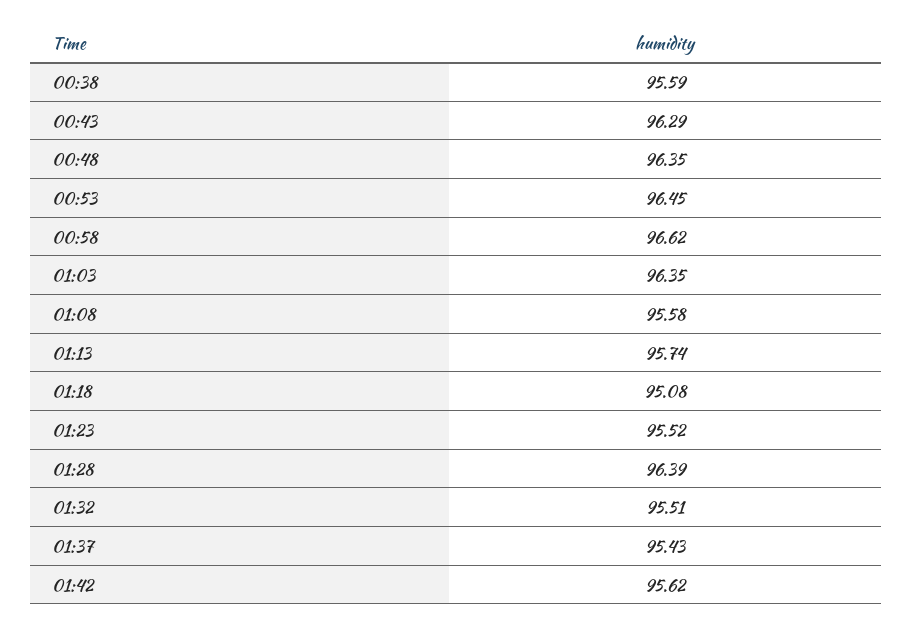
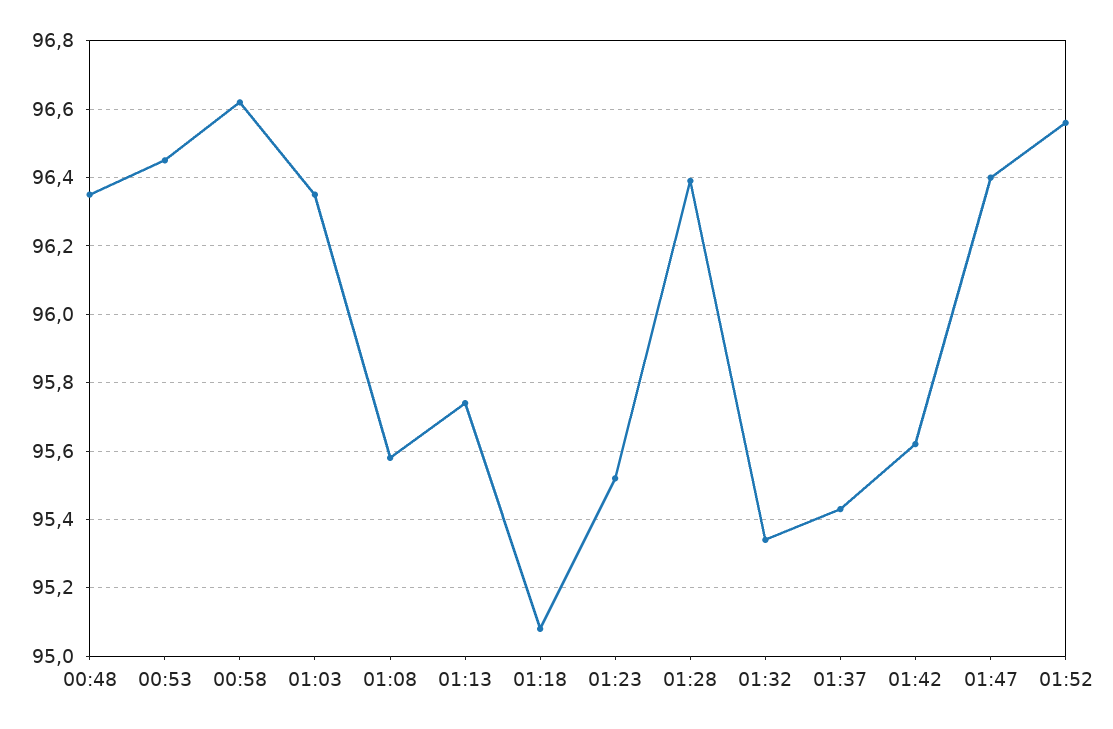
00:38: 95.59 -> none
00:43: 96.29 -> none
01:32: 95.51 -> 95.35
01:47: none -> 96.4
01:52: none -> 96.55

